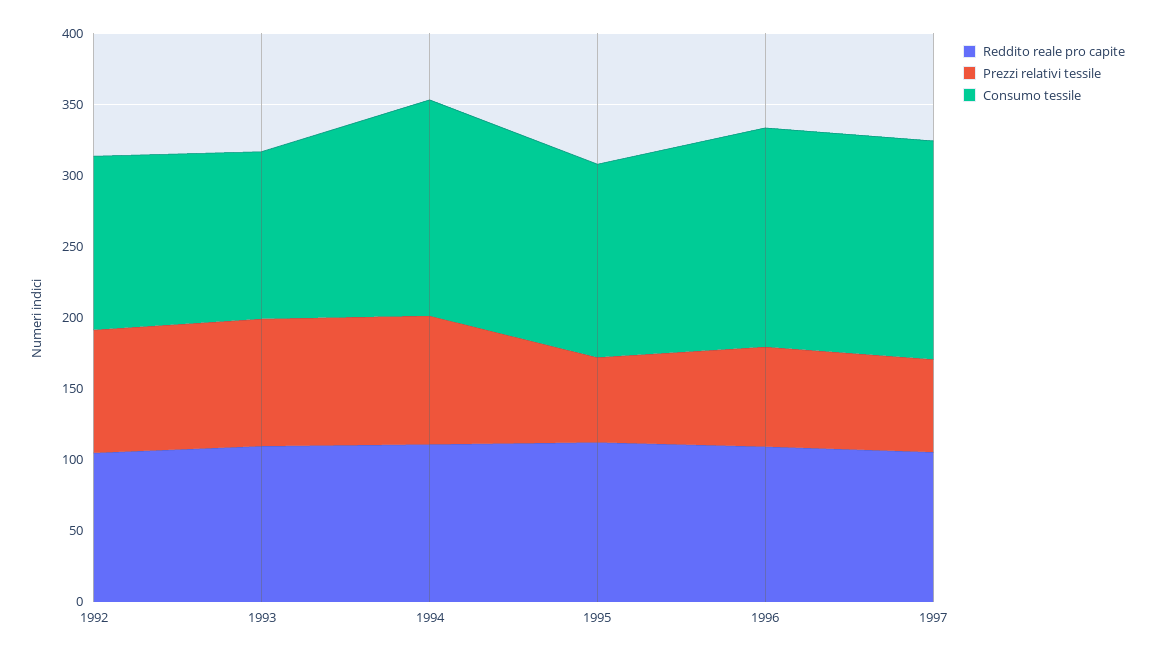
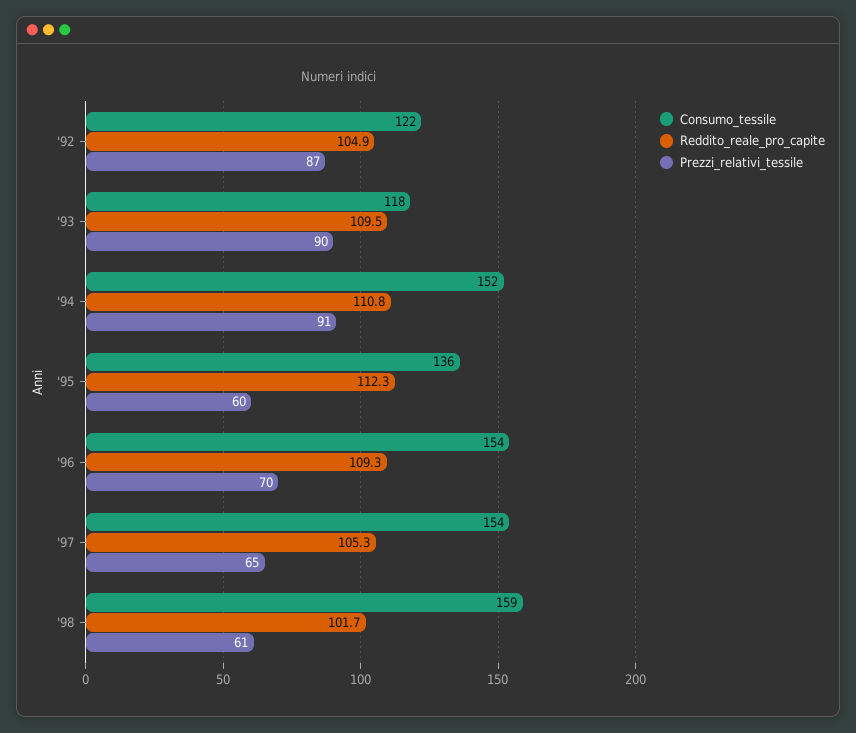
Consumo tessile, '98: none -> 159
Reddito reale pro capite, '98: none -> 101.7
Prezzi relativi tessile, '98: none -> 61

